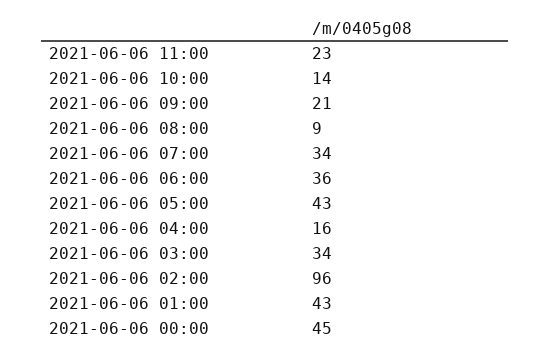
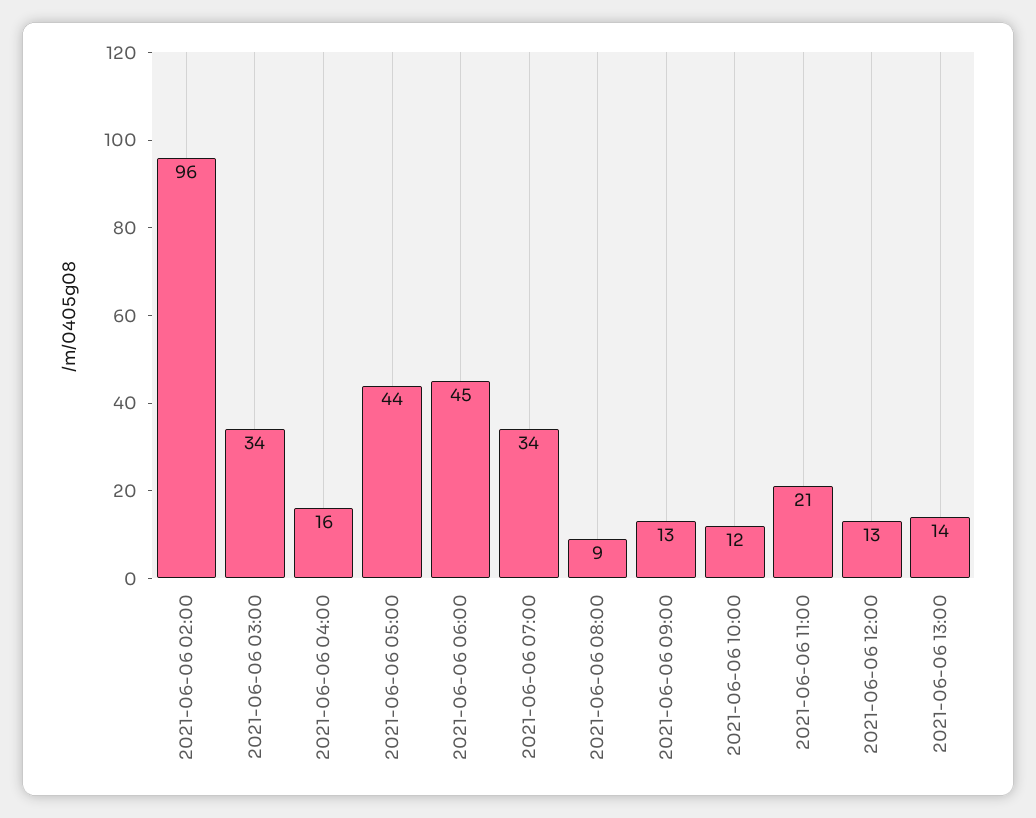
2021-06-06 11:00: 23 -> 21
2021-06-06 10:00: 14 -> 12
2021-06-06 09:00: 21 -> 13
2021-06-06 06:00: 36 -> 45
2021-06-06 05:00: 43 -> 44
2021-06-06 01:00: 43 -> none
2021-06-06 00:00: 45 -> none
2021-06-06 12:00: none -> 13
2021-06-06 13:00: none -> 14

